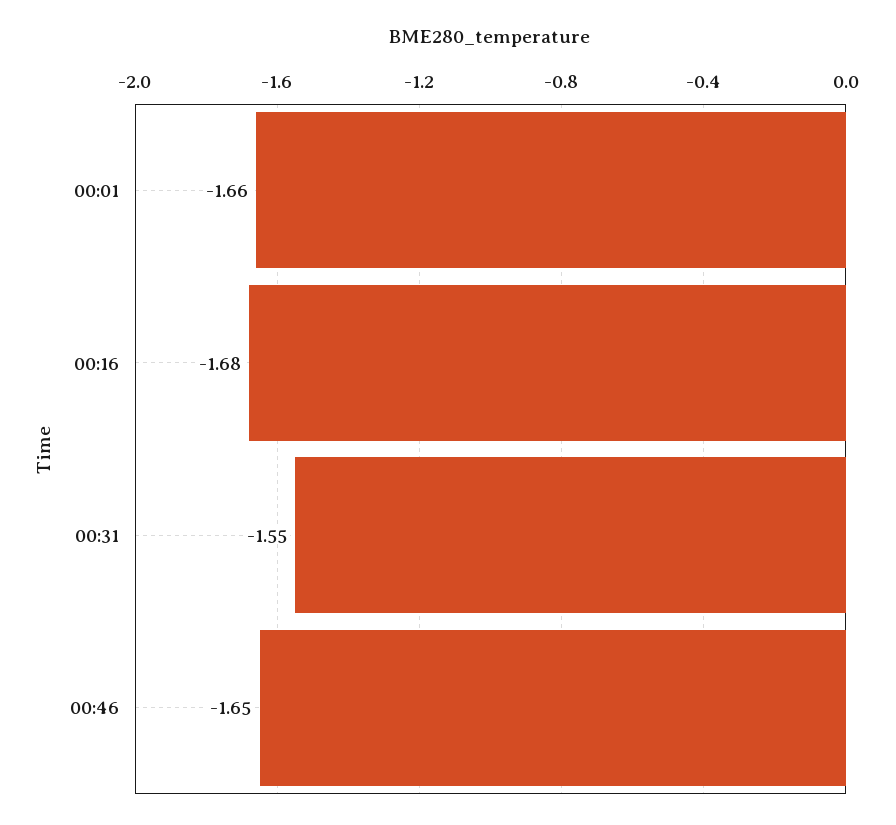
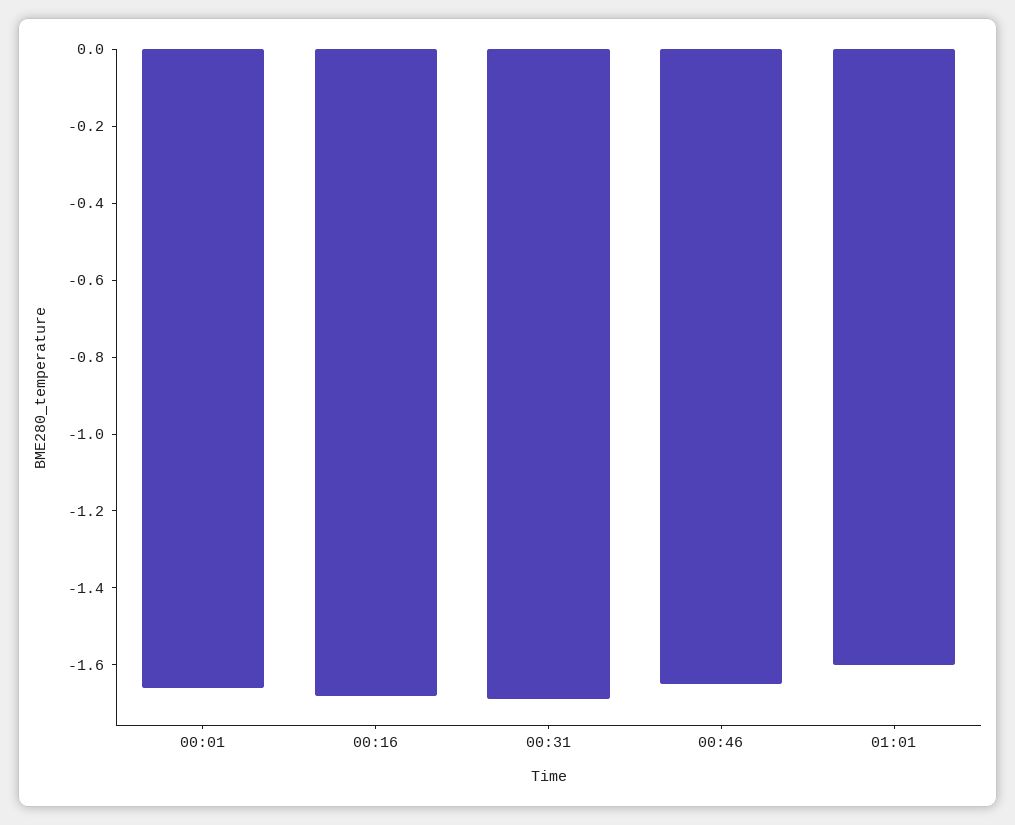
00:31: -1.55 -> -1.7
01:01: none -> -1.6

